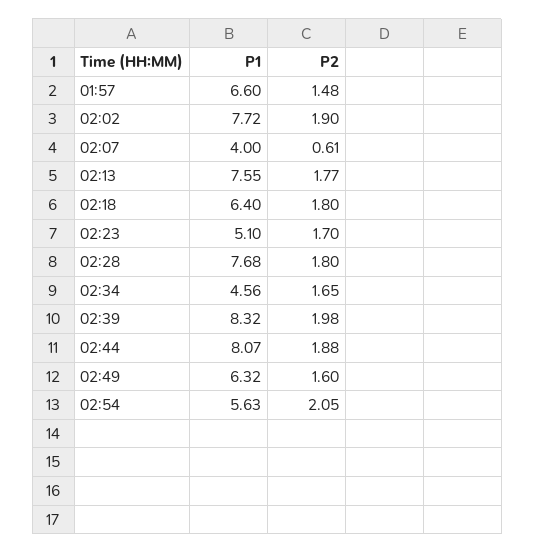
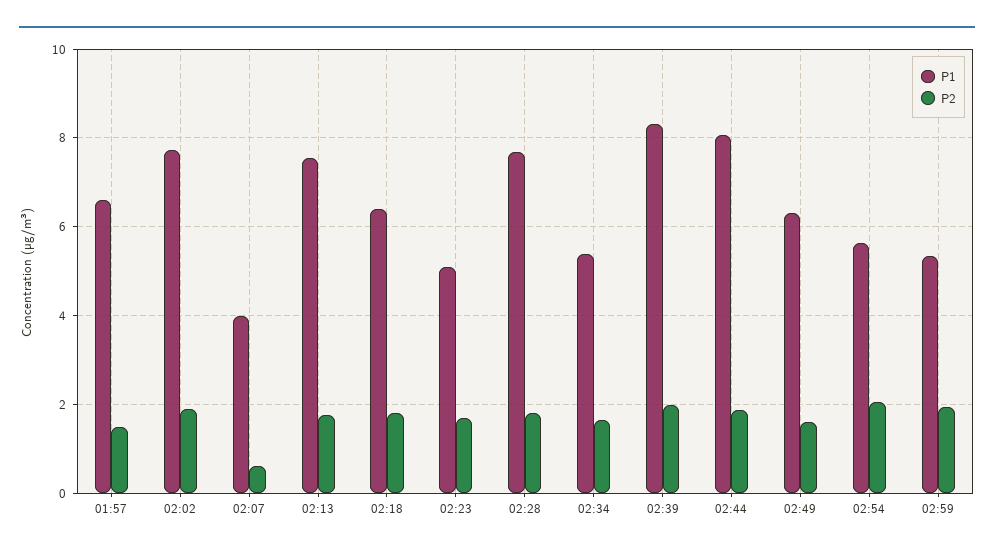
P1, 02:34: 4.56 -> 5.4
P1, 02:59: none -> 5.4
P2, 02:59: none -> 2

